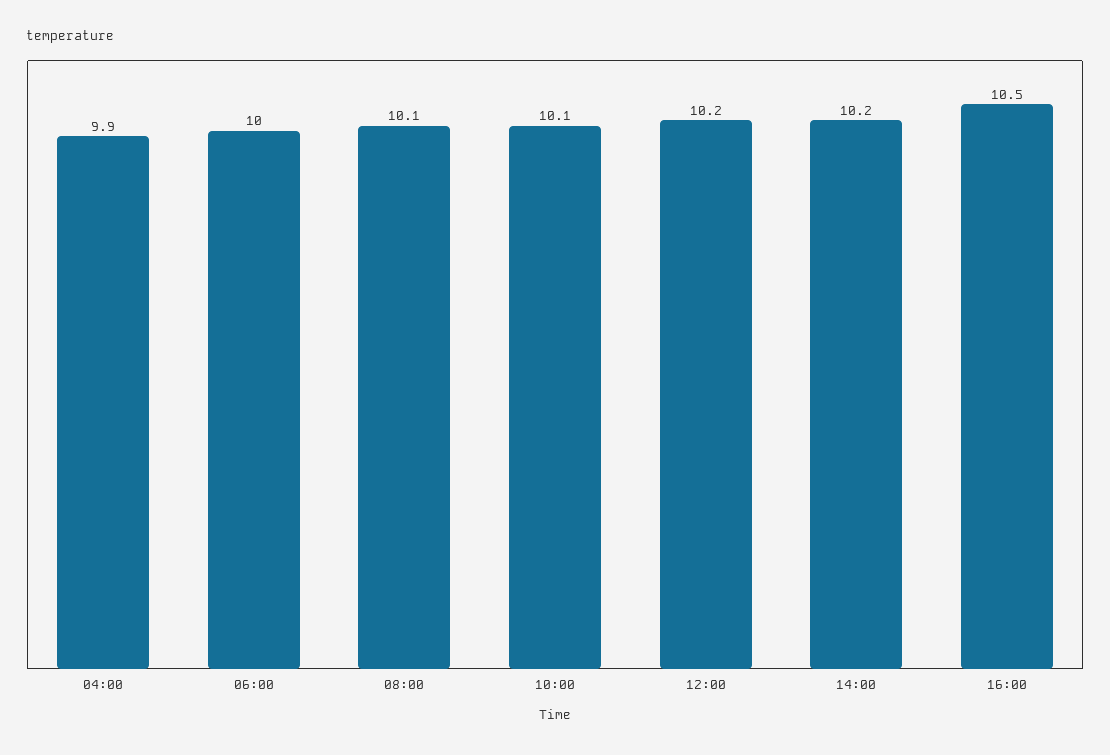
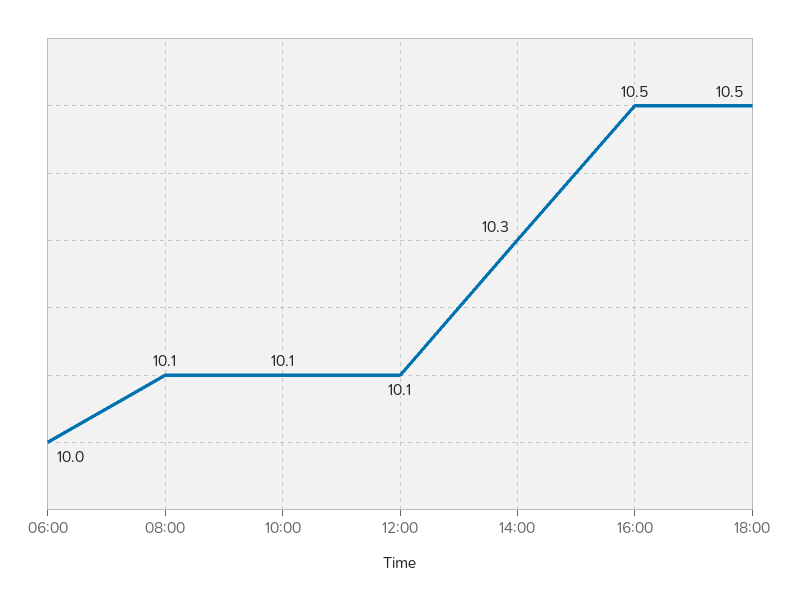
04:00: 9.9 -> none
12:00: 10.2 -> 10.1
14:00: 10.2 -> 10.3
18:00: none -> 10.5

